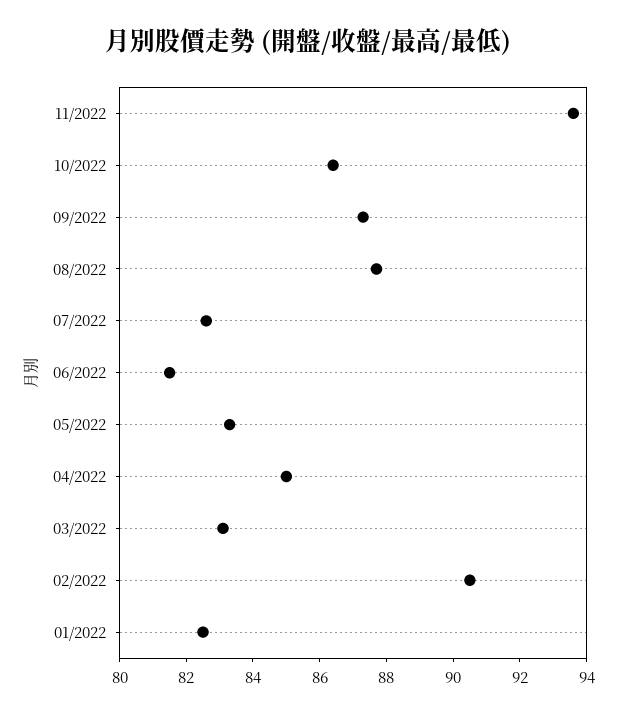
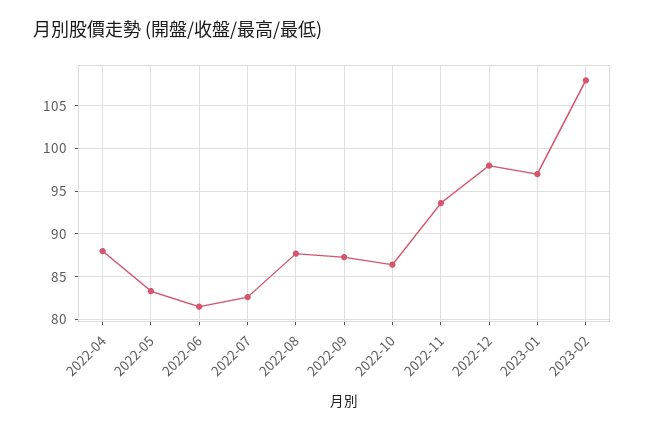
04/2022: 85 -> 88
03/2022: 83 -> none
02/2022: 90.5 -> none
01/2022: 82.5 -> none
2022-12: none -> 98
2023-01: none -> 97
2023-02: none -> 108

